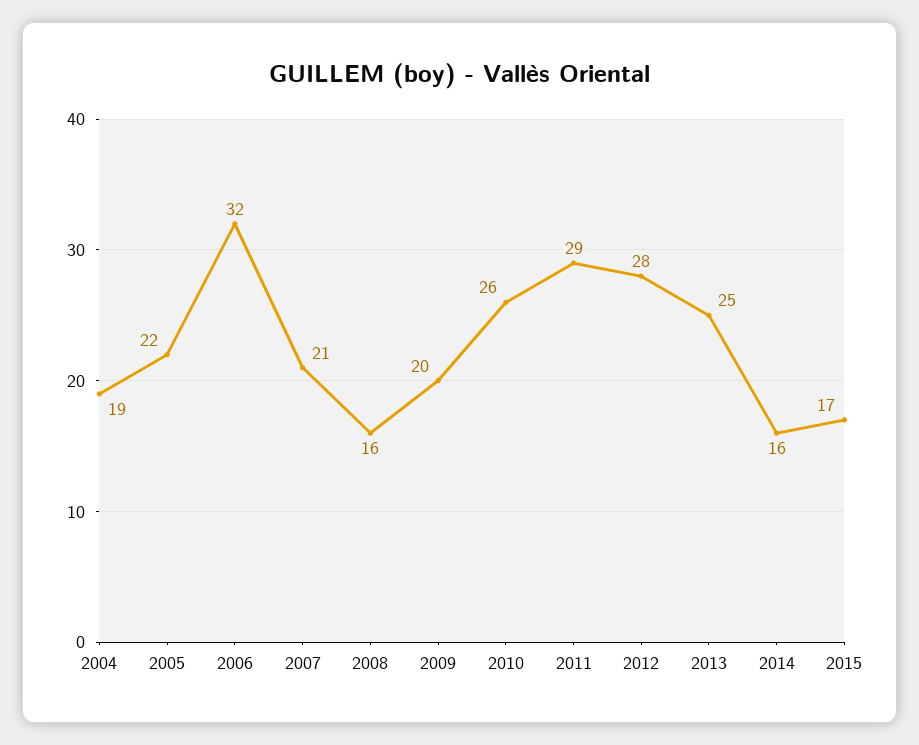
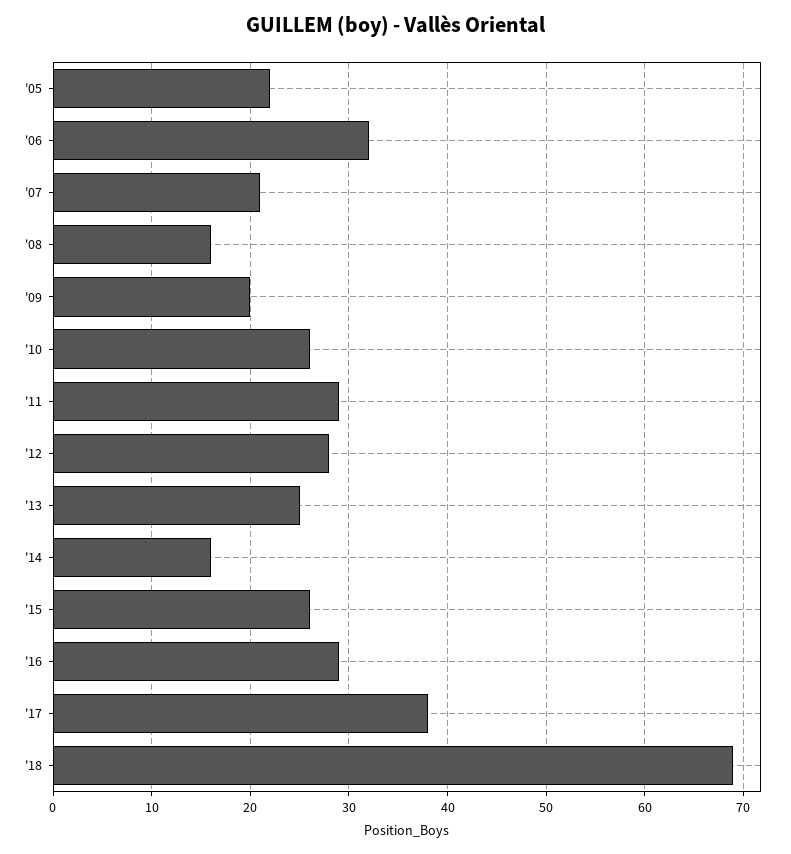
2004: 19 -> none
2015: 17 -> 26
'16: none -> 29
'17: none -> 38
'18: none -> 69

